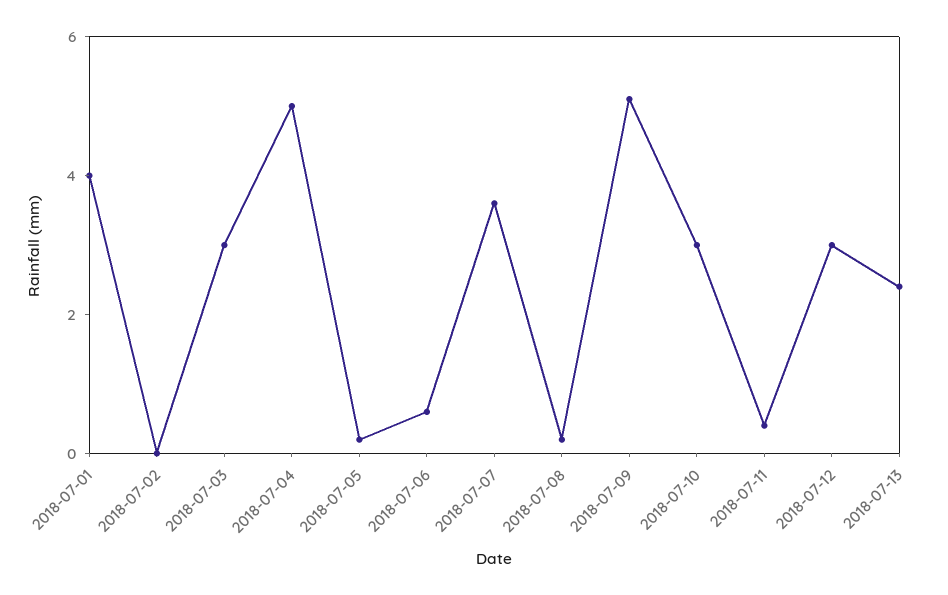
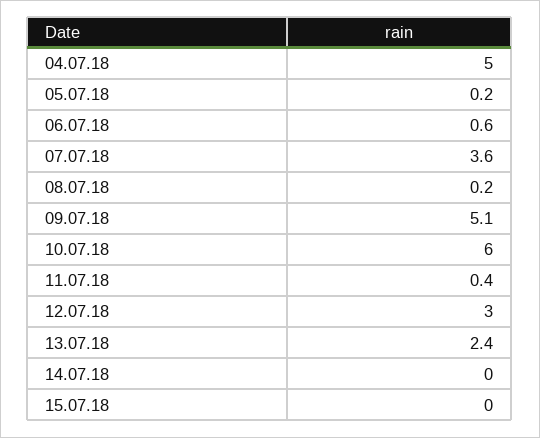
2018-07-01: 4 -> none
2018-07-02: 0 -> none
2018-07-03: 3 -> none
2018-07-10: 3 -> 6
14.07.18: none -> 0
15.07.18: none -> 0

